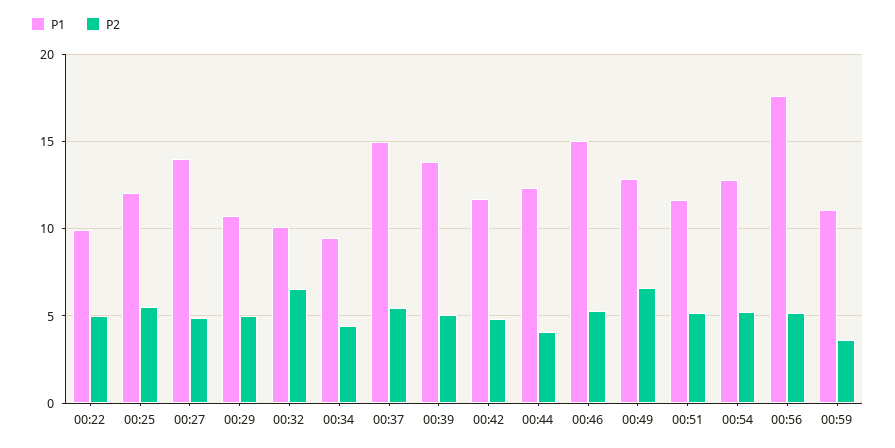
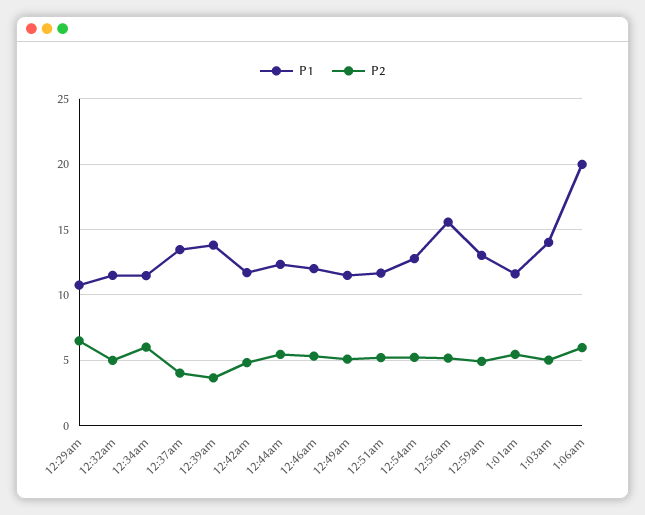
P1, 00:22: 10 -> none
P2, 00:22: 5 -> none
P1, 00:25: 12 -> none
P2, 00:25: 5.5 -> none
P1, 00:27: 14 -> none
P2, 00:27: 5 -> none
P2, 00:29: 5 -> 6.5
P1, 00:32: 10 -> 11.5
P2, 00:32: 6.5 -> 5
P1, 00:34: 9.5 -> 11.5
P2, 00:34: 4.5 -> 6
P1, 00:37: 15 -> 13.5
P2, 00:37: 5.5 -> 4
P2, 00:39: 5 -> 3.5
P2, 00:44: 4 -> 5.5
P1, 00:46: 15 -> 12
P1, 00:49: 13 -> 11.5
P2, 00:49: 6.5 -> 5
P1, 00:56: 17.5 -> 15.5
P1, 00:59: 11 -> 13
P2, 00:59: 3.5 -> 5
P1, 1:01am: none -> 11.5
P2, 1:01am: none -> 5.5
P1, 1:03am: none -> 14
P2, 1:03am: none -> 5
P1, 1:06am: none -> 20
P2, 1:06am: none -> 6

